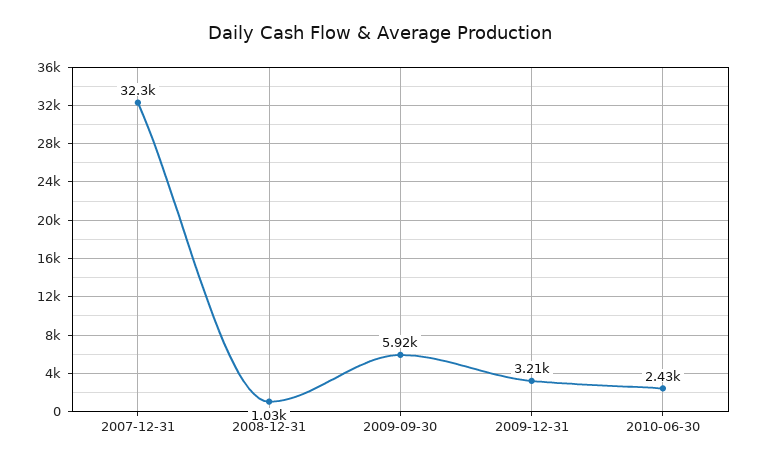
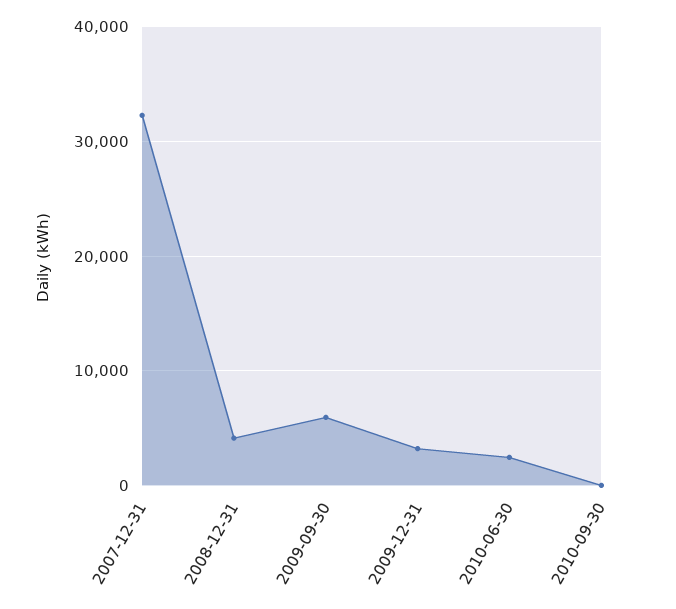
2008-12-31: 1030 -> 4000
2010-09-30: none -> 0

